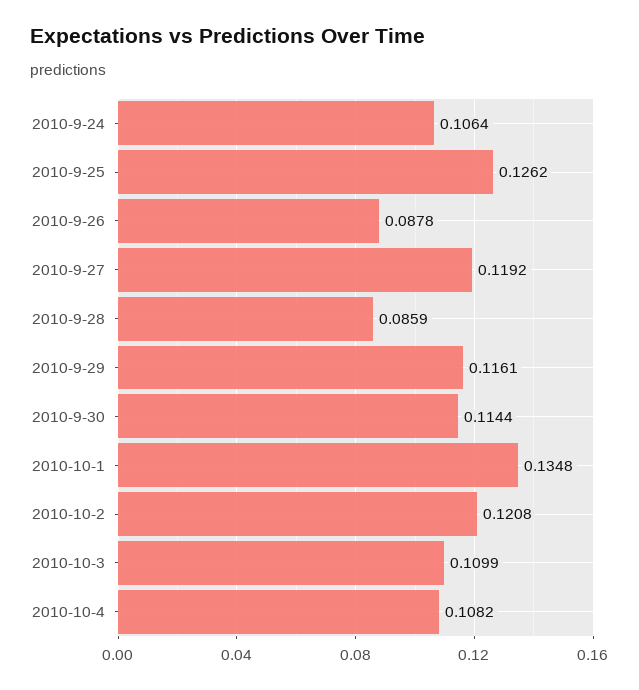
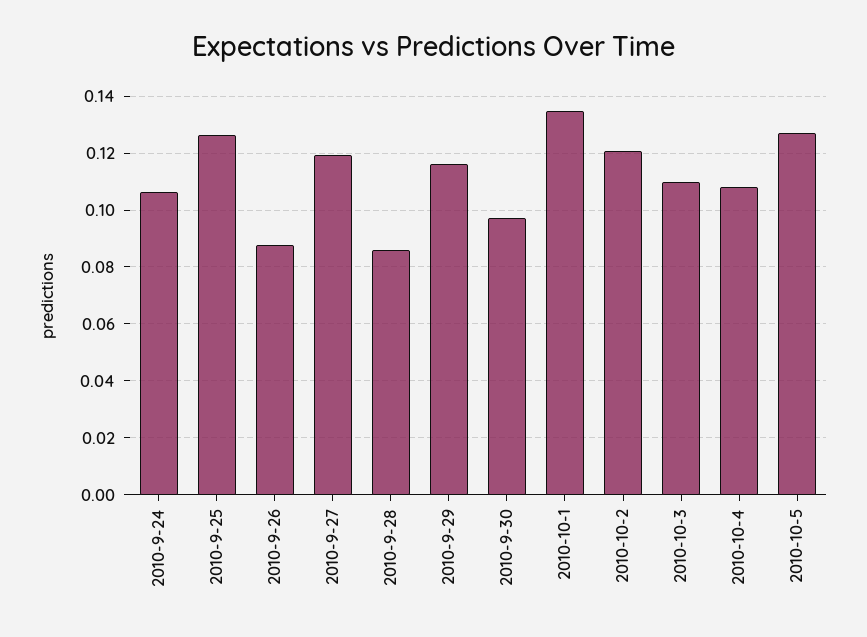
2010-9-30: 0.1144 -> 0.0975
2010-10-5: none -> 0.1275

